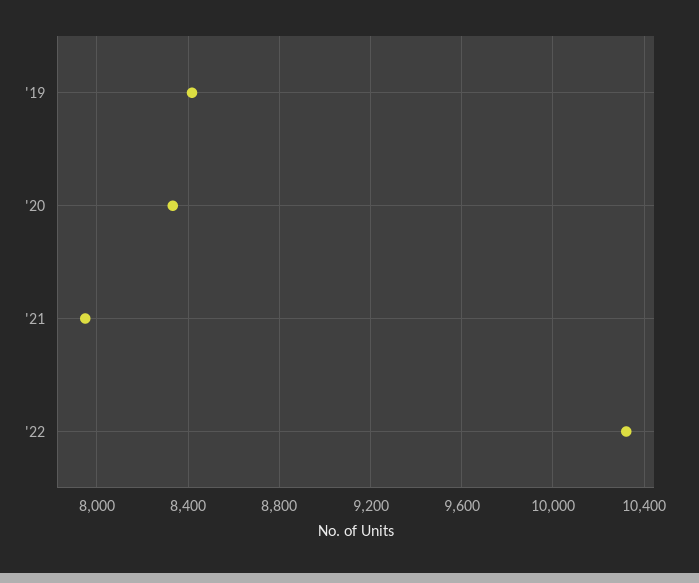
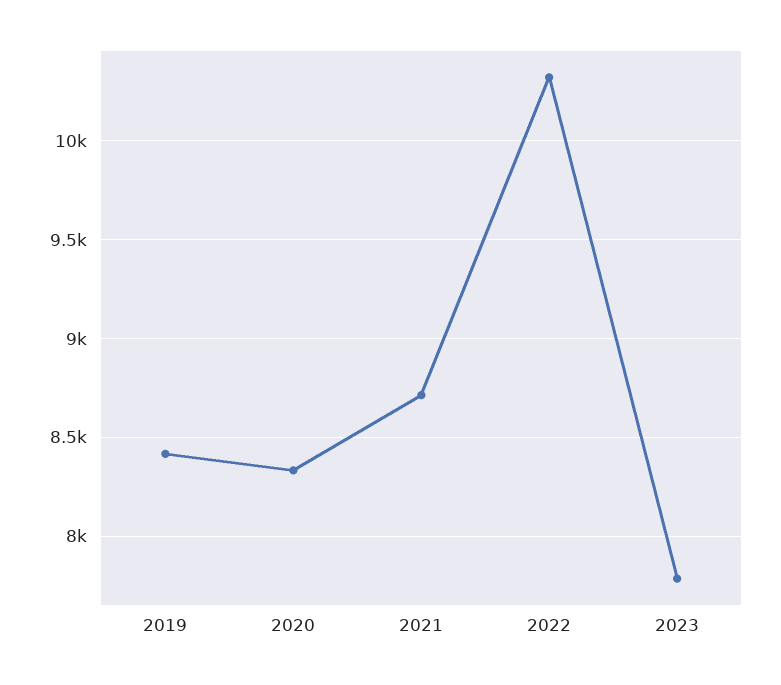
'21: 7950 -> 8700
2023: none -> 7800

